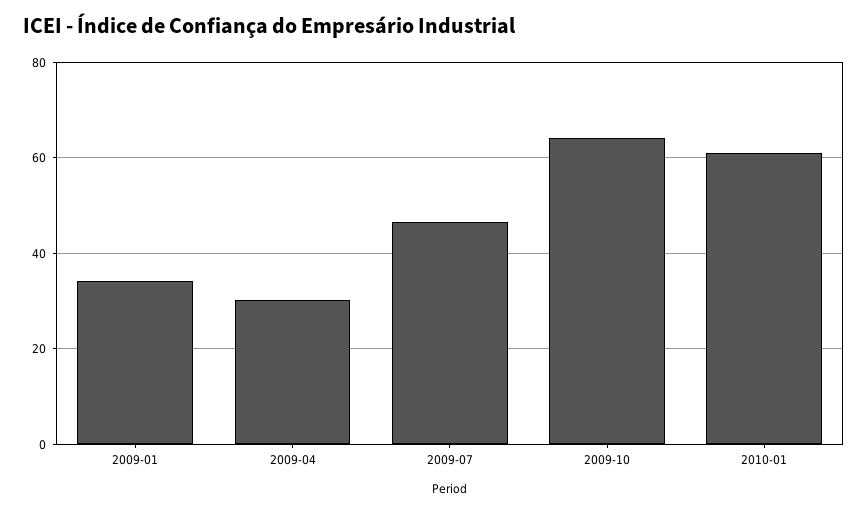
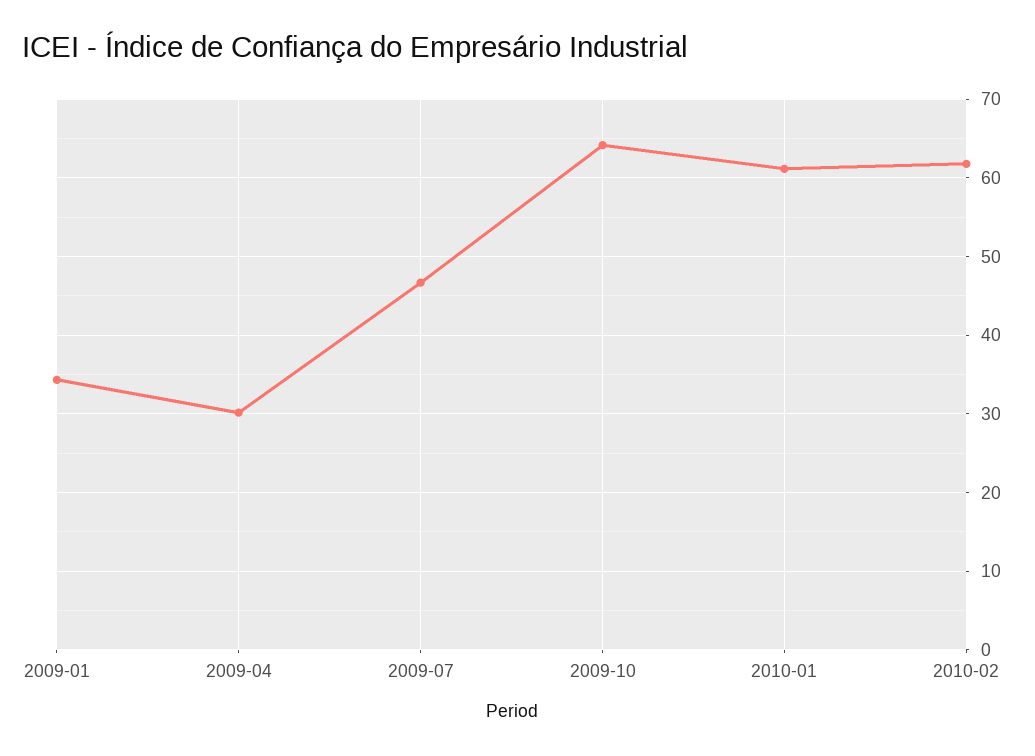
2010-02: none -> 62

